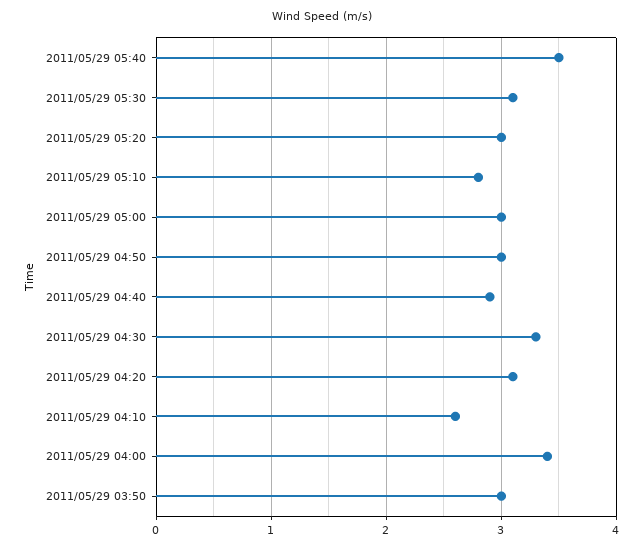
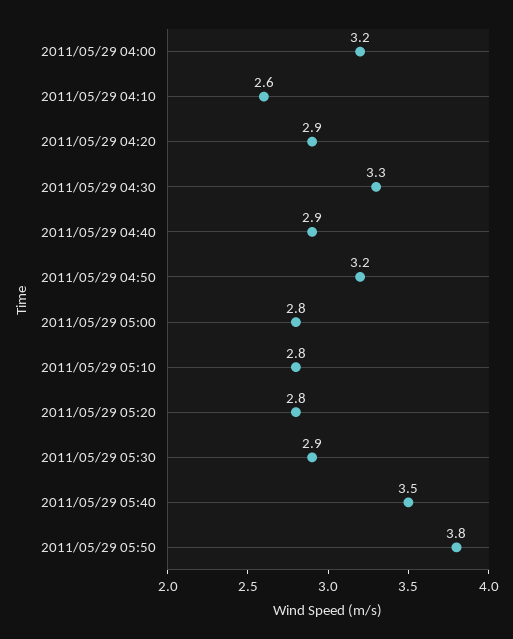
2011/05/29 05:30: 3.1 -> 2.9
2011/05/29 05:20: 3 -> 2.8
2011/05/29 05:00: 3 -> 2.8
2011/05/29 04:50: 3 -> 3.2
2011/05/29 04:20: 3.1 -> 2.9
2011/05/29 04:00: 3.4 -> 3.2
2011/05/29 03:50: 3 -> none
2011/05/29 05:50: none -> 3.8

